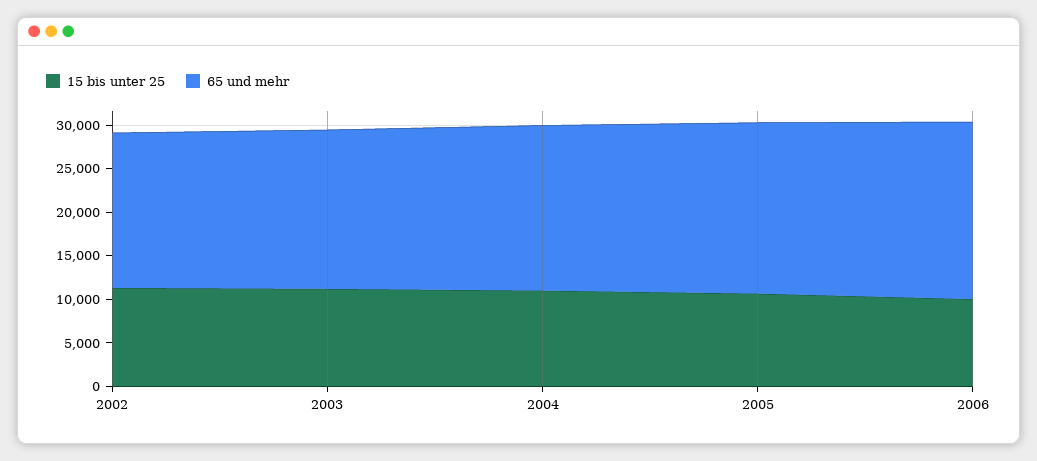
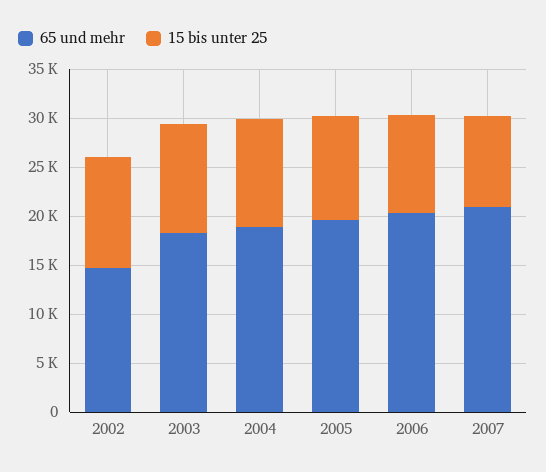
65 und mehr, 2002: 18000 -> 15000
65 und mehr, 2007: none -> 21000
15 bis unter 25, 2007: none -> 9000

